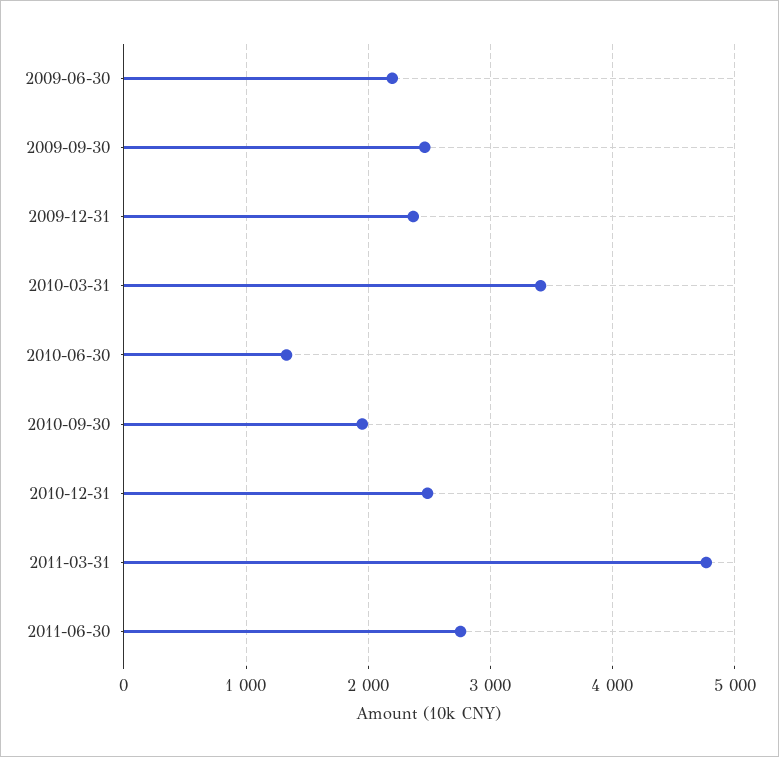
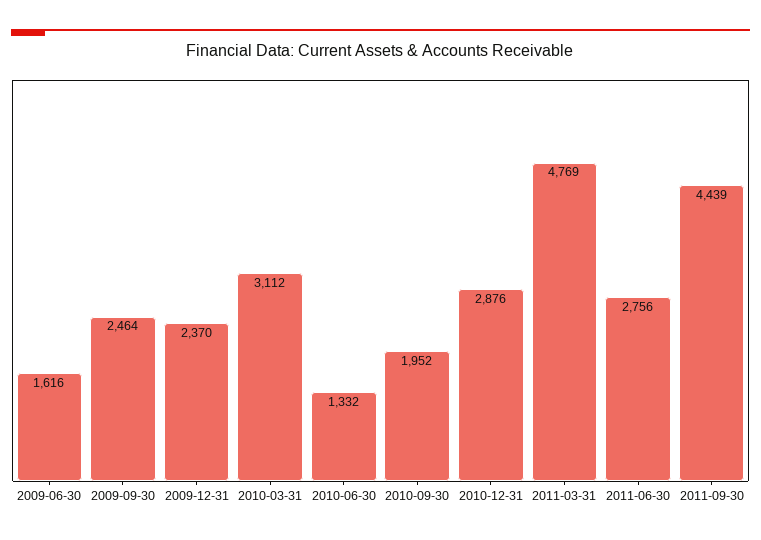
2009-06-30: 2200 -> 1616
2010-03-31: 3400 -> 3112
2010-12-31: 2500 -> 2876
2011-09-30: none -> 4439

